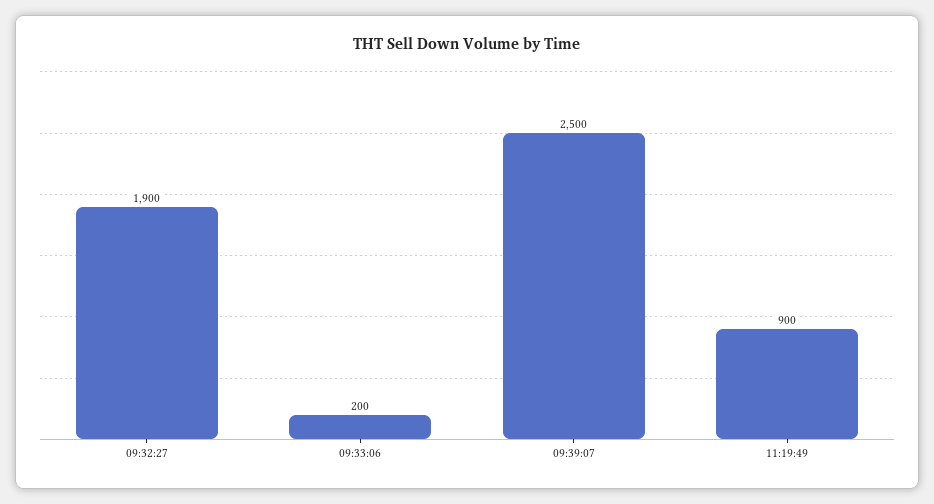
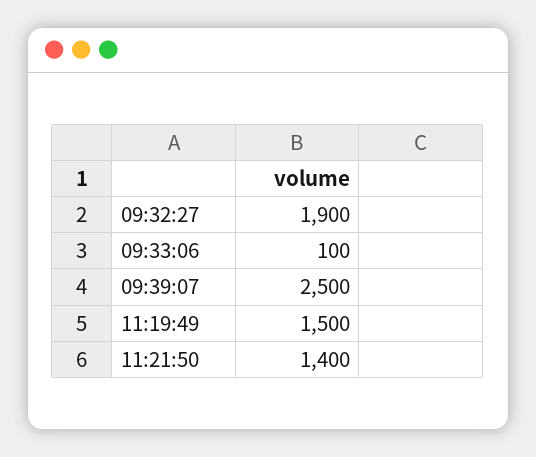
09:33:06: 200 -> 100
11:19:49: 900 -> 1500
11:21:50: none -> 1400

